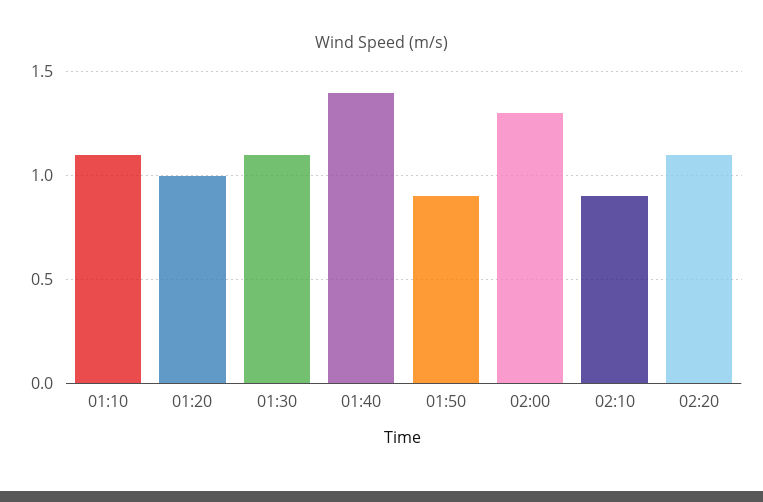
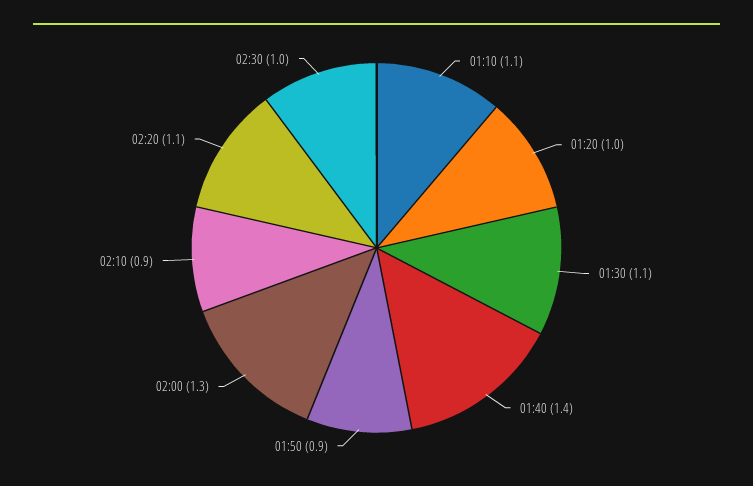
02:30: none -> 1

